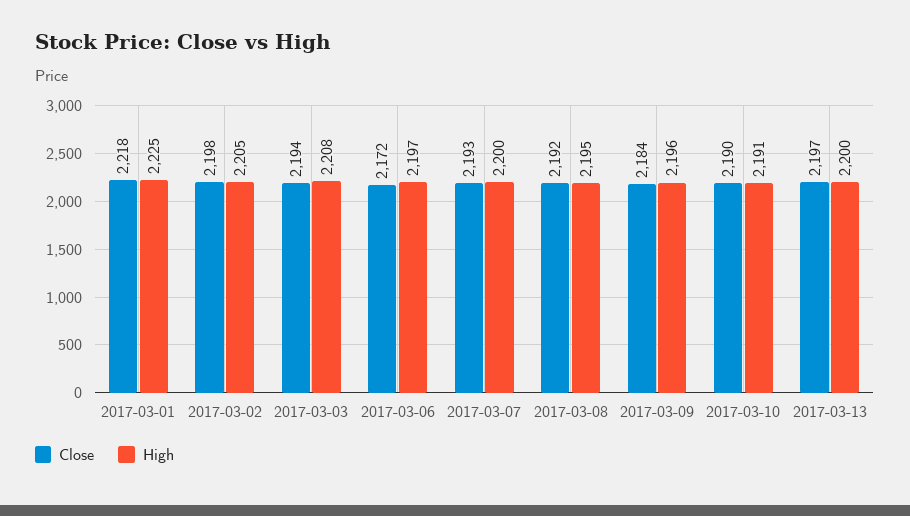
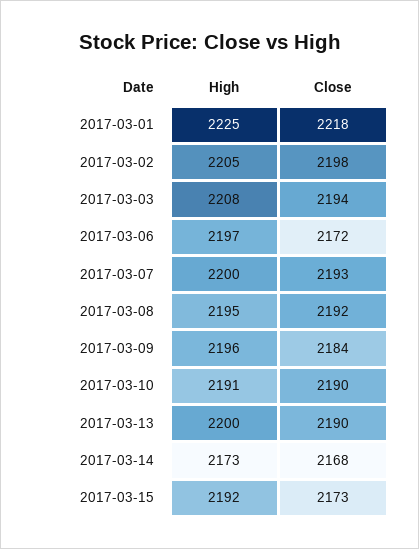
Close, 2017-03-13: 2197 -> 2190
High, 2017-03-14: none -> 2173
Close, 2017-03-14: none -> 2168
High, 2017-03-15: none -> 2192
Close, 2017-03-15: none -> 2173

